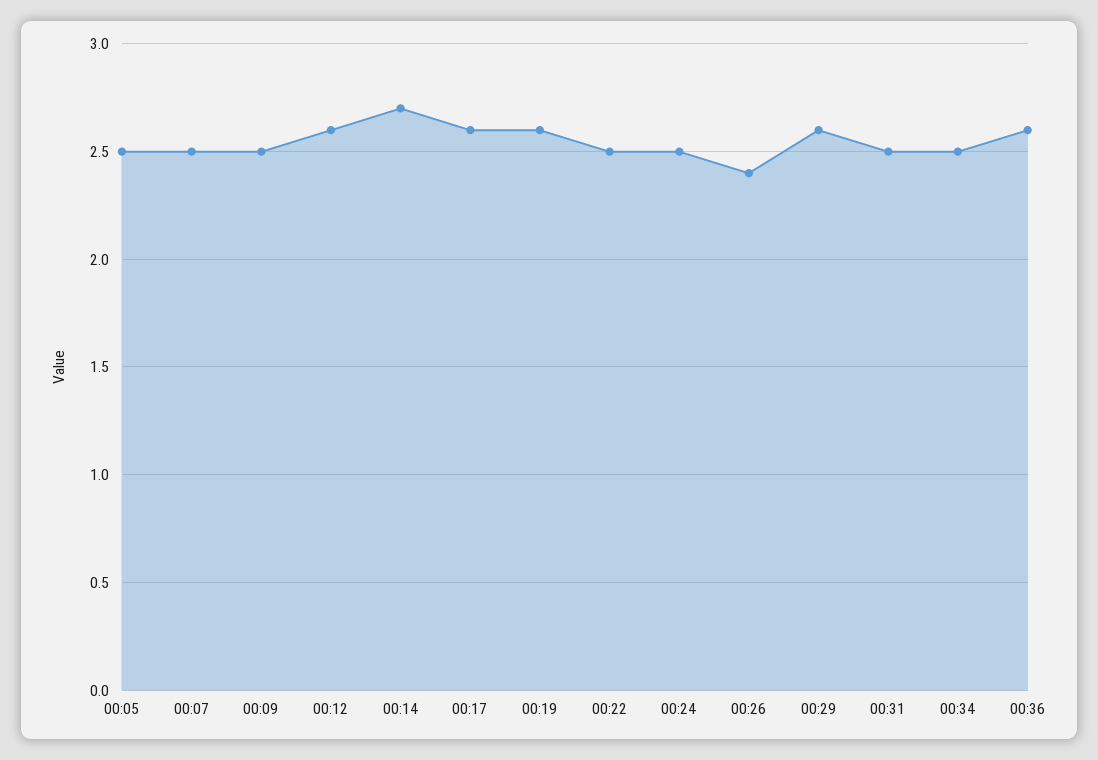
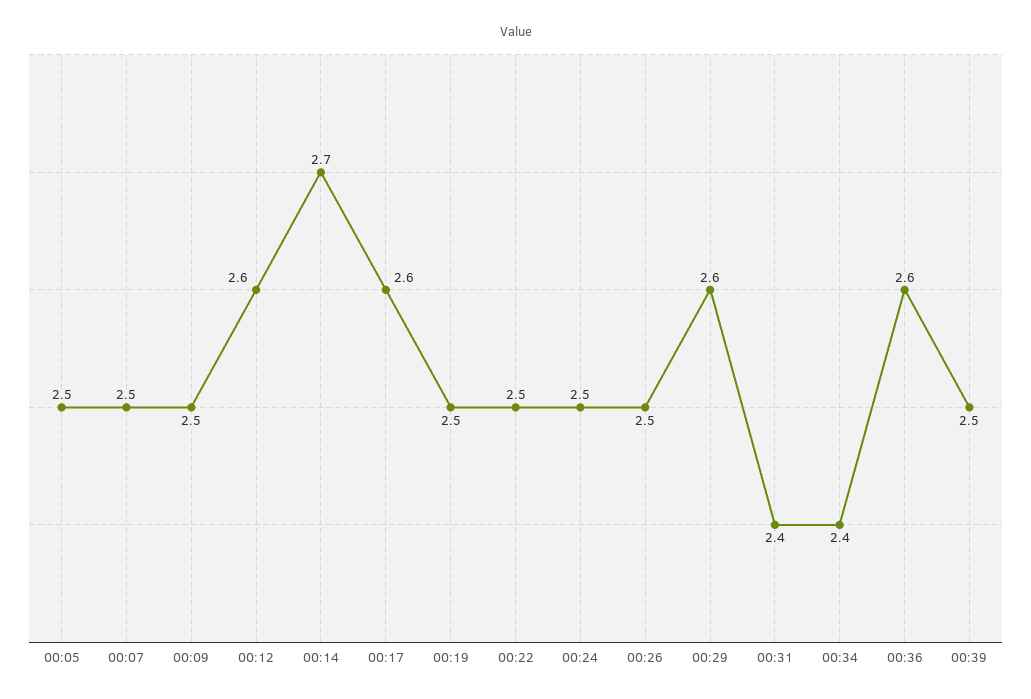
00:19: 2.6 -> 2.5
00:26: 2.4 -> 2.5
00:31: 2.5 -> 2.4
00:34: 2.5 -> 2.4
00:39: none -> 2.5

